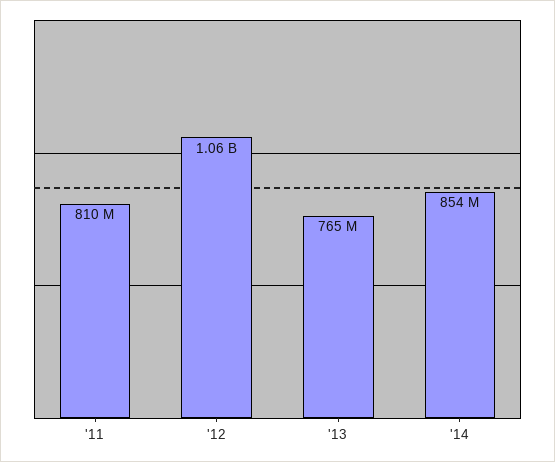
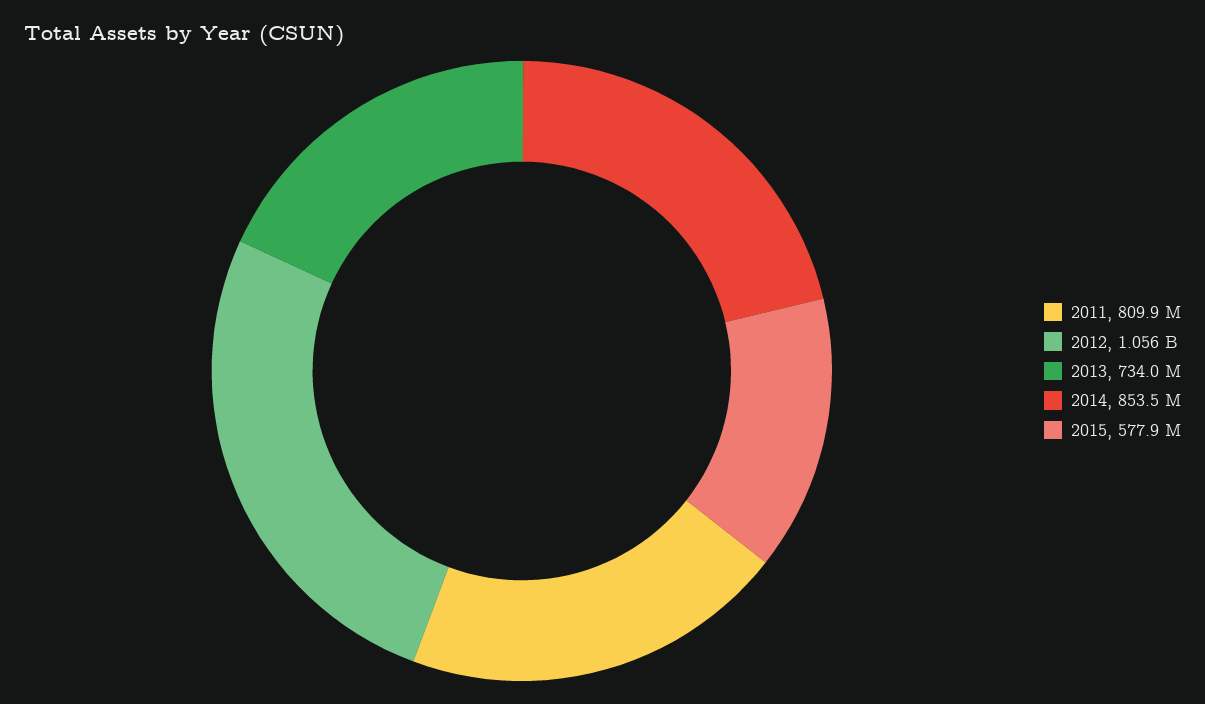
'13: 765000000 -> 734000000
2015: none -> 577900000

